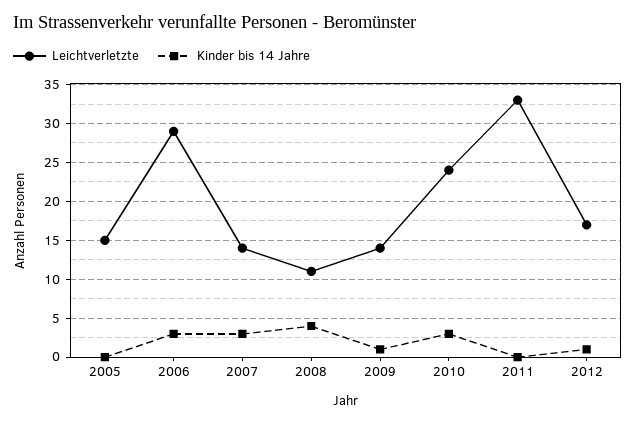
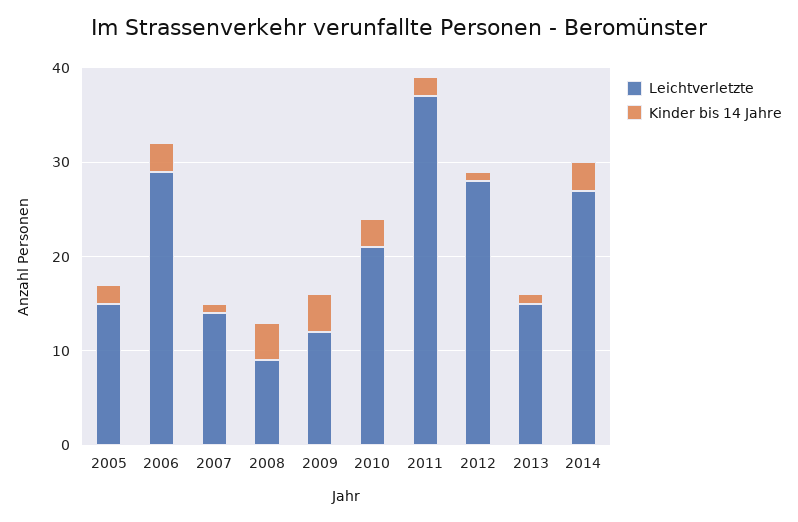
Kinder bis 14 Jahre, 2005: 0 -> 2
Kinder bis 14 Jahre, 2007: 3 -> 1
Leichtverletzte, 2008: 11 -> 9
Leichtverletzte, 2009: 14 -> 12
Kinder bis 14 Jahre, 2009: 1 -> 4
Leichtverletzte, 2010: 24 -> 21
Leichtverletzte, 2011: 33 -> 37
Kinder bis 14 Jahre, 2011: 0 -> 2
Leichtverletzte, 2012: 17 -> 28
Leichtverletzte, 2013: none -> 15
Kinder bis 14 Jahre, 2013: none -> 1
Leichtverletzte, 2014: none -> 27
Kinder bis 14 Jahre, 2014: none -> 3

